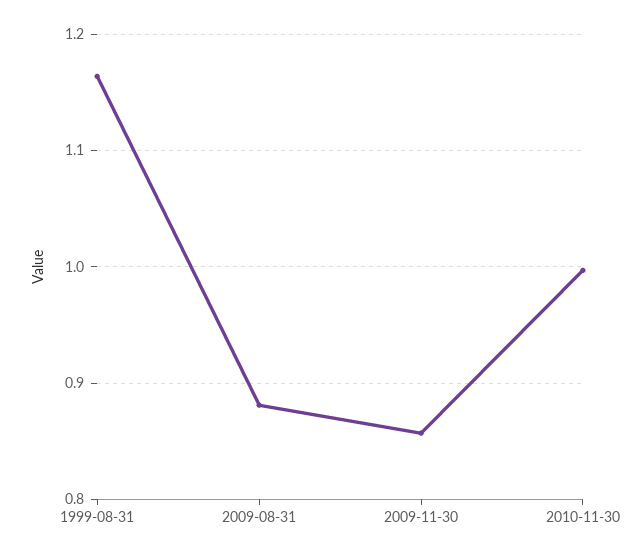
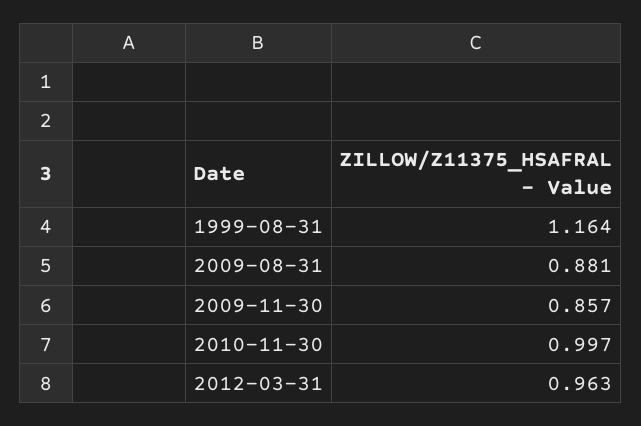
2012-03-31: none -> 0.963

